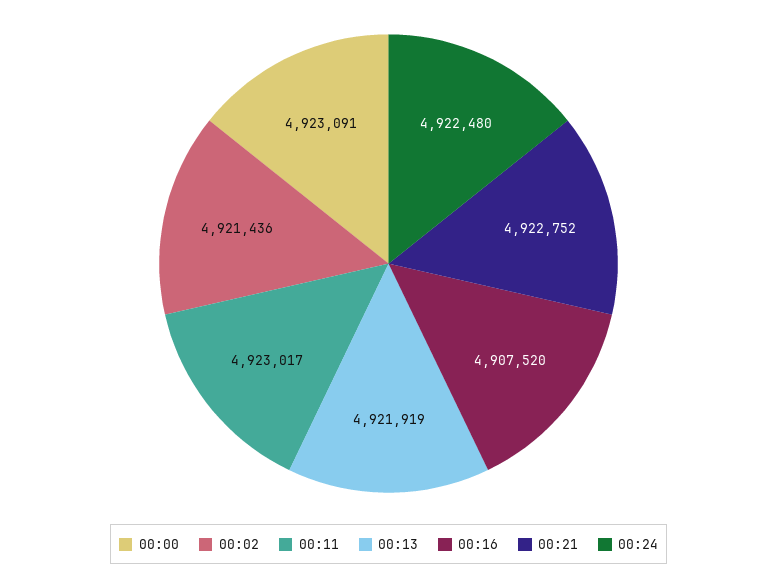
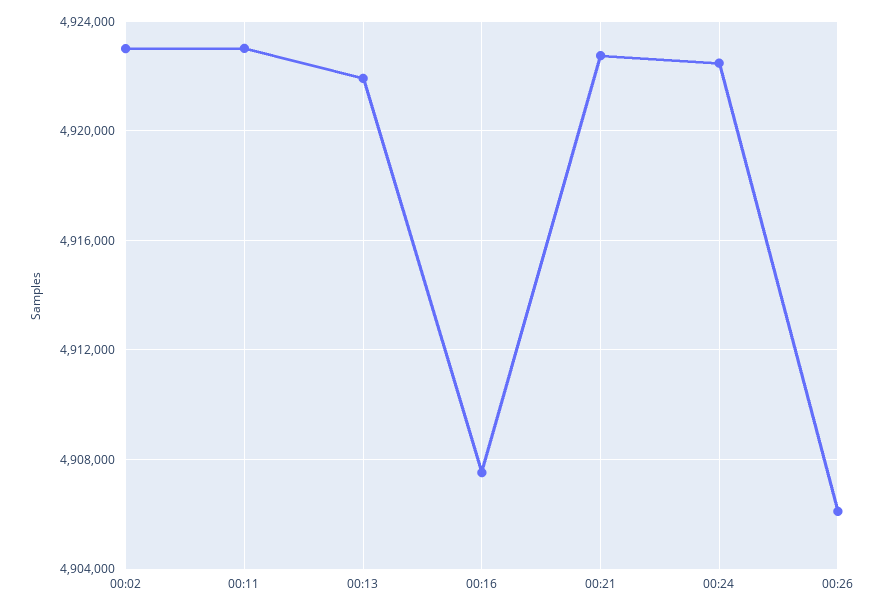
00:00: 4923091 -> none
00:02: 4921436 -> 4923000
00:26: none -> 4906000

